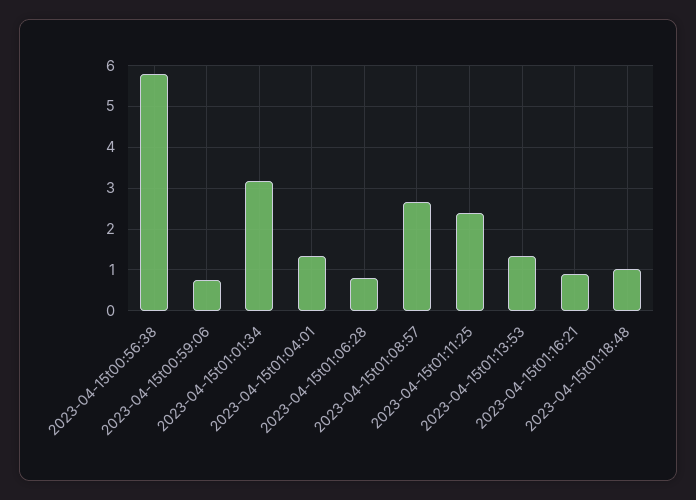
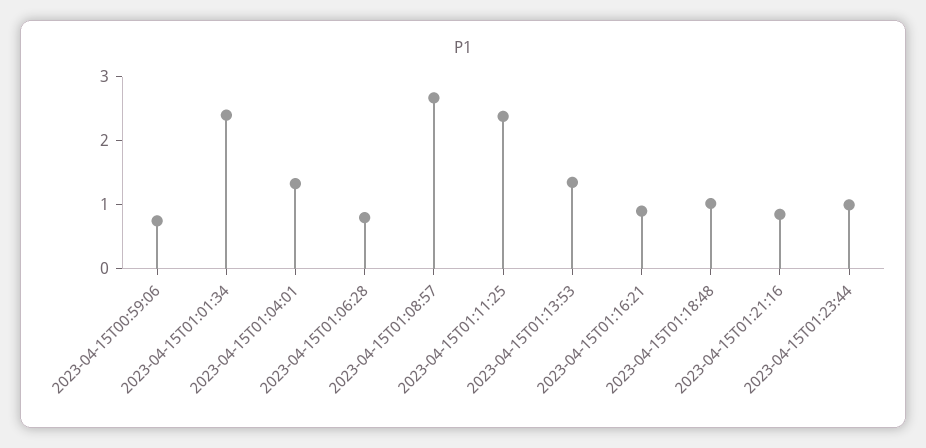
2023-04-15t00:56:38: 5.8 -> none
2023-04-15t01:01:34: 3.2 -> 2.4
2023-04-15T01:21:16: none -> 0.8
2023-04-15T01:23:44: none -> 1

